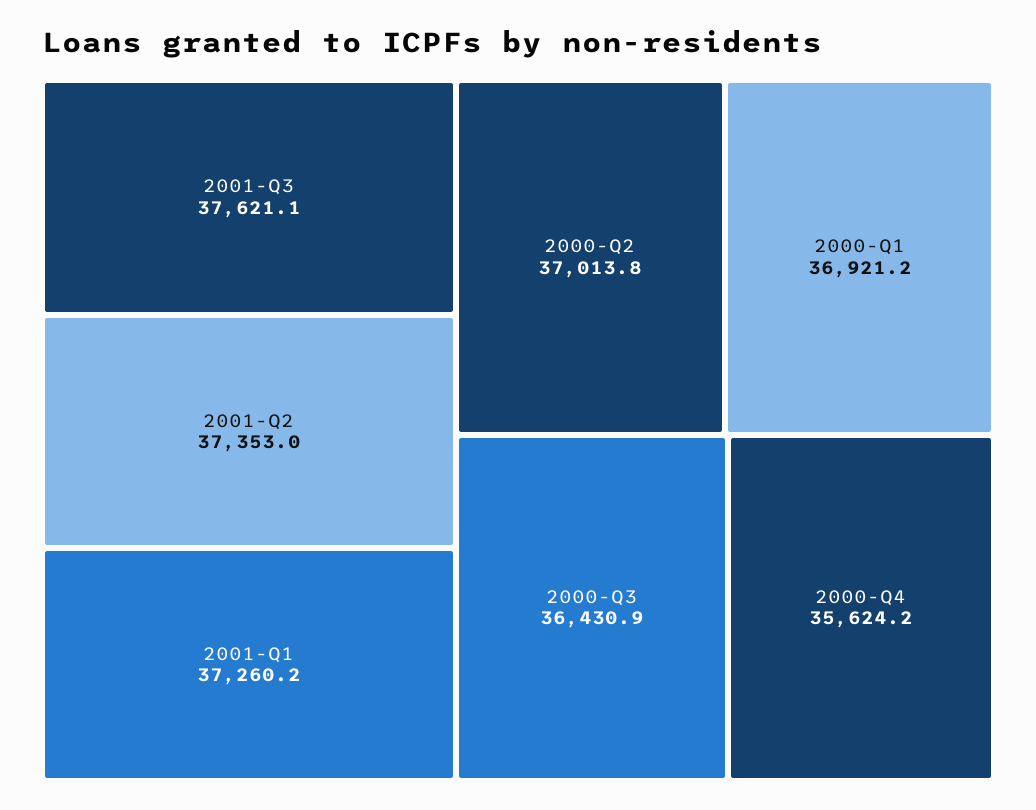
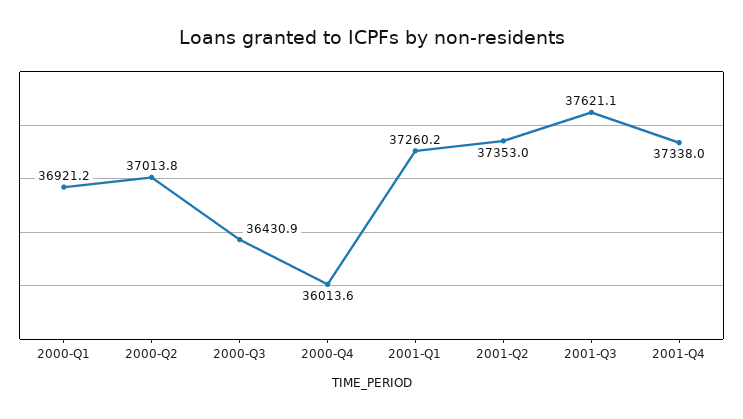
2000-Q4: 35624.2 -> 36013.6
2001-Q4: none -> 37338

